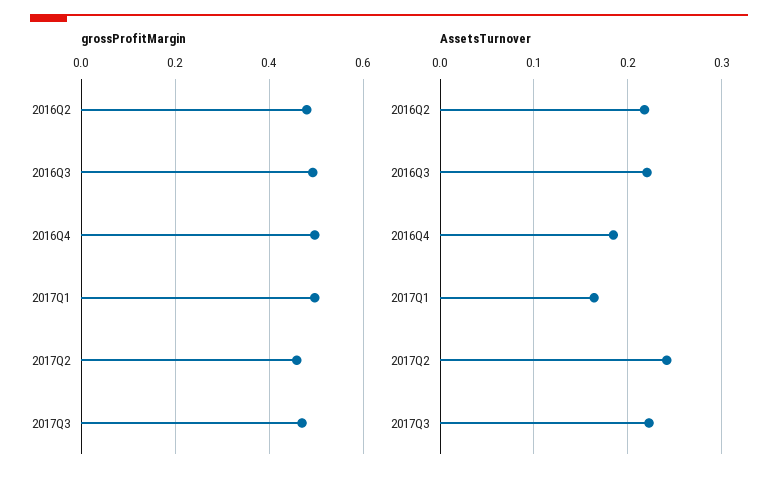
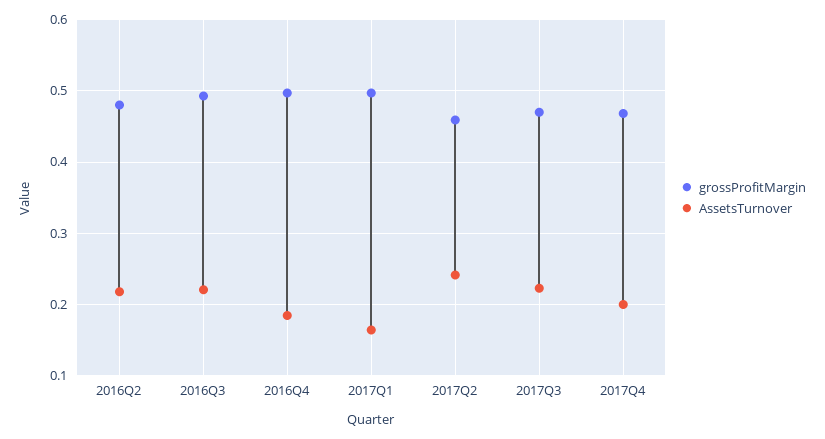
grossProfitMargin, 2017Q4: none -> 0.47
AssetsTurnover, 2017Q4: none -> 0.2

